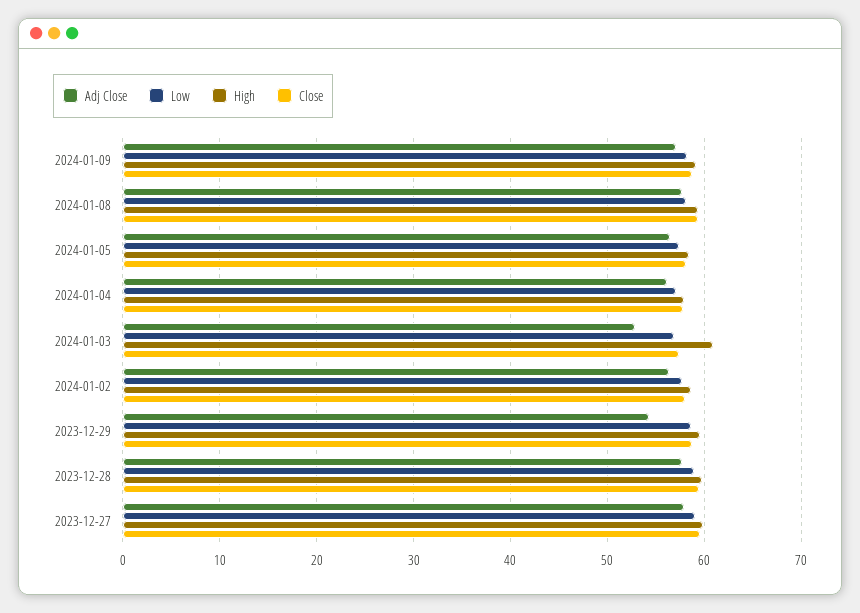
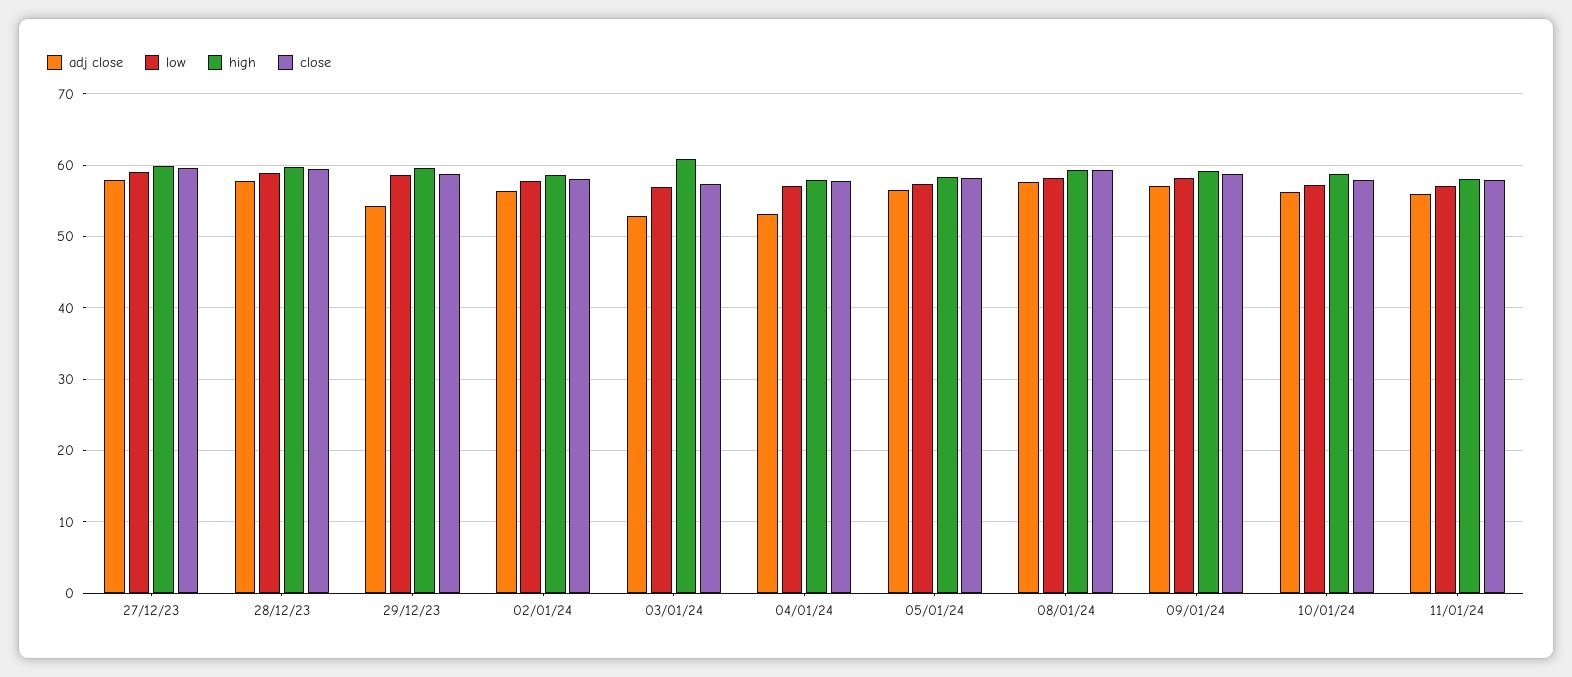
Adj Close, 2024-01-04: 56 -> 53
Adj Close, 10/01/24: none -> 56
Low, 10/01/24: none -> 57
High, 10/01/24: none -> 59
Close, 10/01/24: none -> 58
Adj Close, 11/01/24: none -> 56
Low, 11/01/24: none -> 57
High, 11/01/24: none -> 58
Close, 11/01/24: none -> 58

